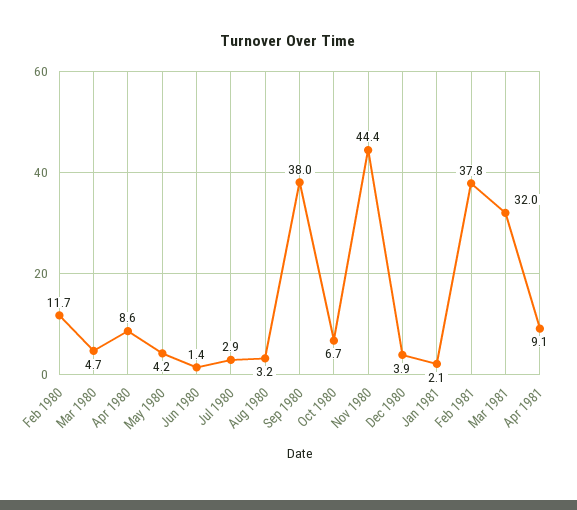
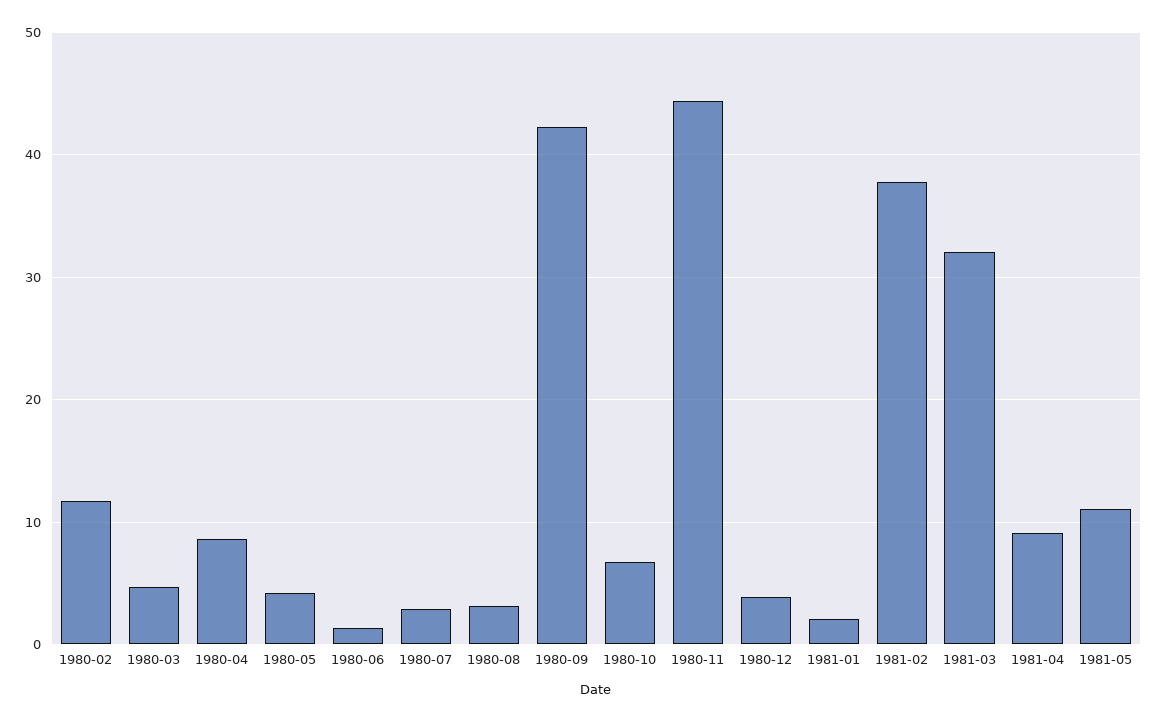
Sep 1980: 38 -> 42
1981-05: none -> 11

